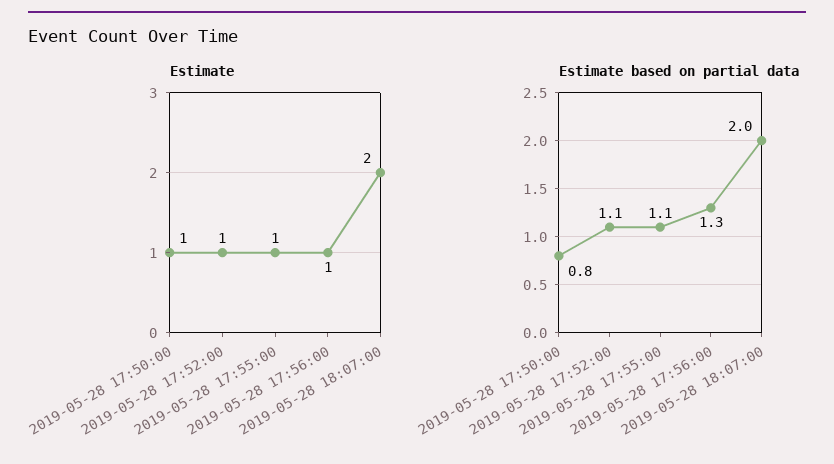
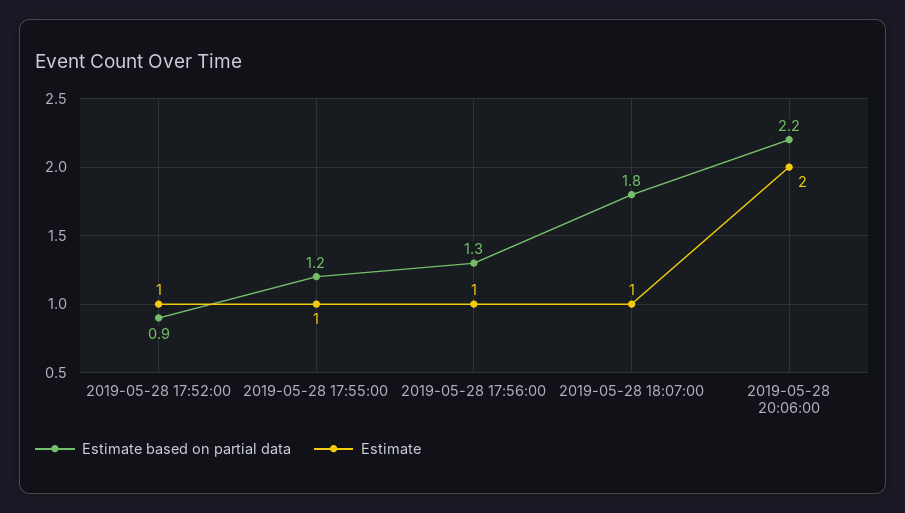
Estimate, 2019-05-28 17:50:00: 1 -> none
Estimate, 2019-05-28 18:07:00: 2 -> 1
Estimate based on partial data, 2019-05-28 17:50:00: 0.8 -> none
Estimate based on partial data, 2019-05-28 17:52:00: 1.1 -> 0.9
Estimate based on partial data, 2019-05-28 17:55:00: 1.1 -> 1.2
Estimate based on partial data, 2019-05-28 18:07:00: 2 -> 1.8
Estimate based on partial data, 2019-05-28 20:06:00: none -> 2.2
Estimate, 2019-05-28 20:06:00: none -> 2

